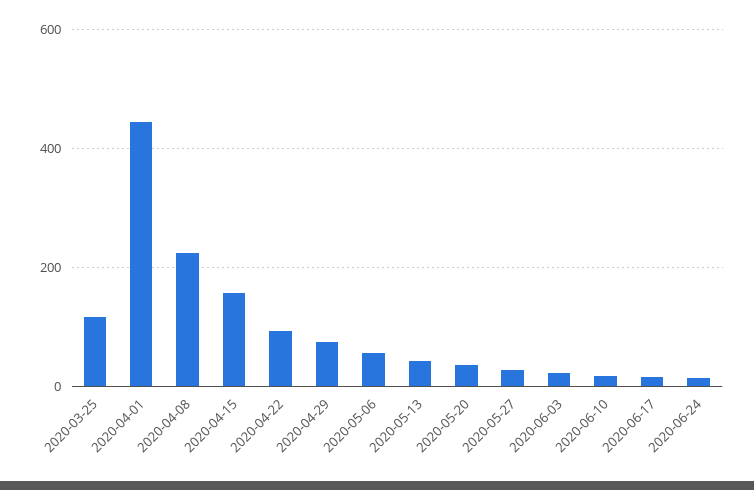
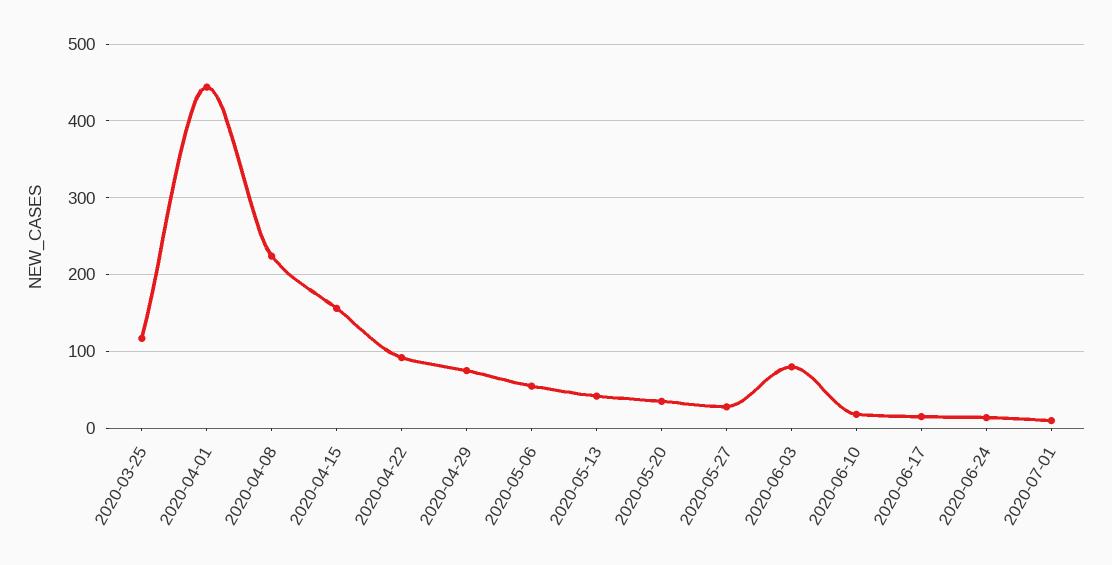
2020-06-03: 20 -> 80
2020-07-01: none -> 10

